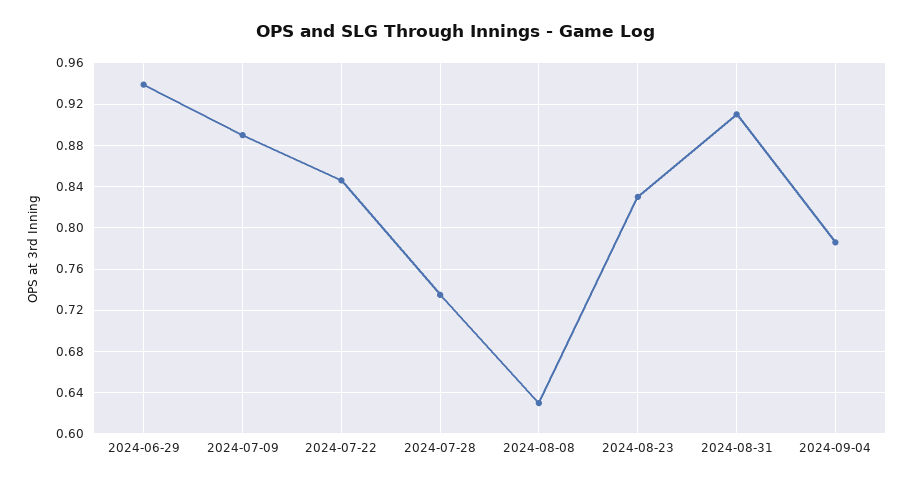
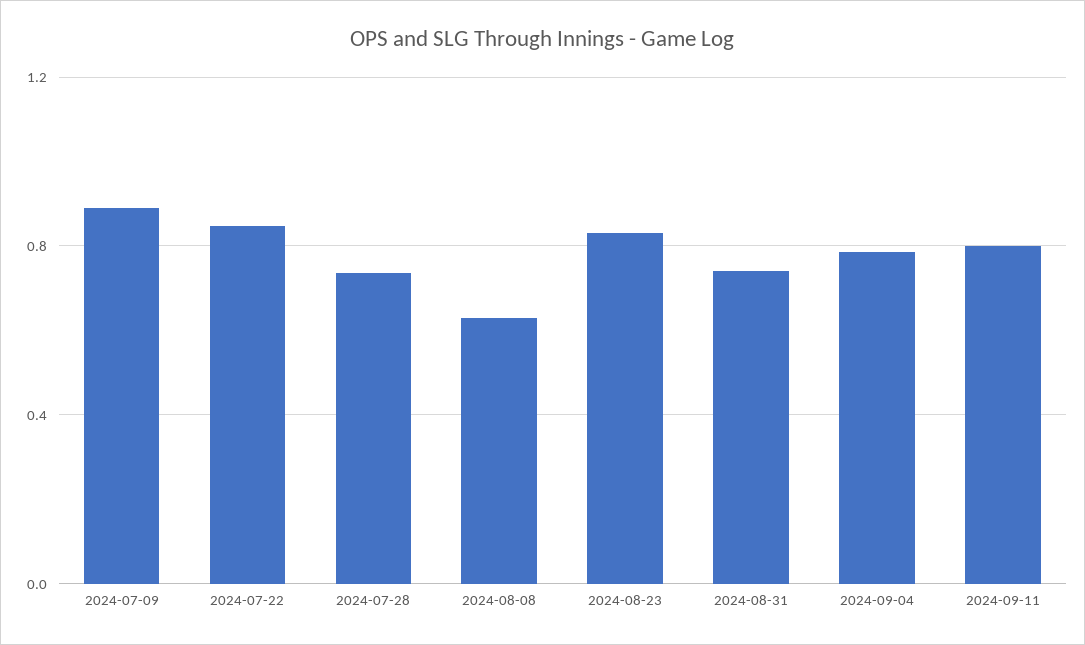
2024-06-29: 0.94 -> none
2024-08-31: 0.91 -> 0.75
2024-09-11: none -> 0.8

